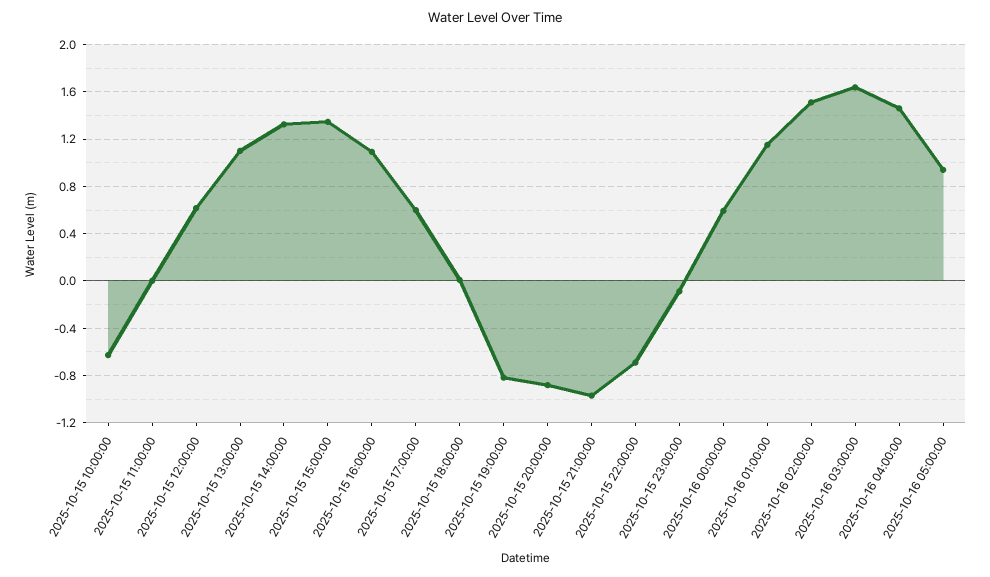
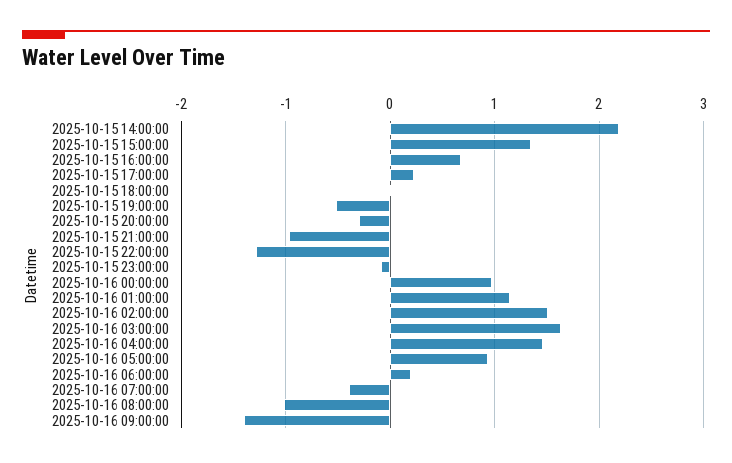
2025-10-15 10:00:00: -0.6 -> none
2025-10-15 11:00:00: 0 -> none
2025-10-15 12:00:00: 0.6 -> none
2025-10-15 13:00:00: 1.1 -> none
2025-10-15 14:00:00: 1.3 -> 2.2
2025-10-15 16:00:00: 1.1 -> 0.7
2025-10-15 17:00:00: 0.6 -> 0.2
2025-10-15 19:00:00: -0.8 -> -0.5
2025-10-15 20:00:00: -0.9 -> -0.3
2025-10-15 22:00:00: -0.7 -> -1.3
2025-10-16 00:00:00: 0.6 -> 1
2025-10-16 06:00:00: none -> 0.2
2025-10-16 07:00:00: none -> -0.4
2025-10-16 08:00:00: none -> -1
2025-10-16 09:00:00: none -> -1.4

